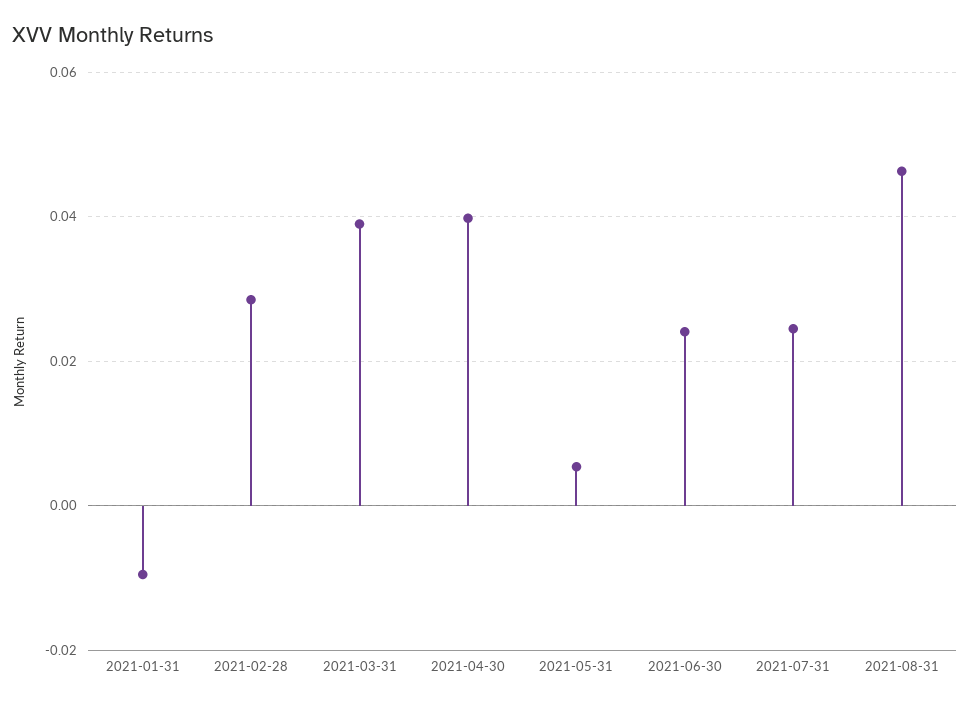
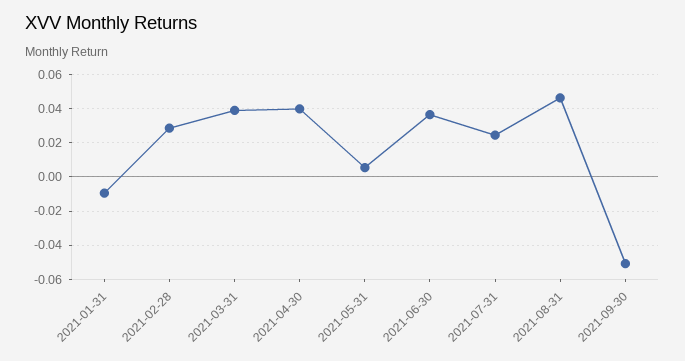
2021-06-30: 0.024 -> 0.035
2021-09-30: none -> -0.05

